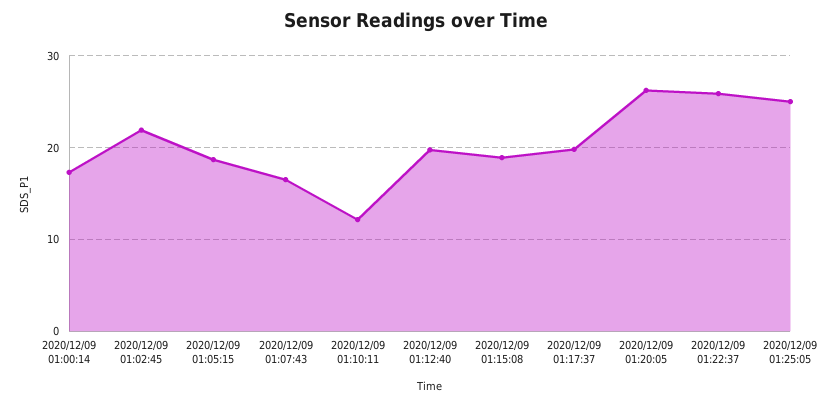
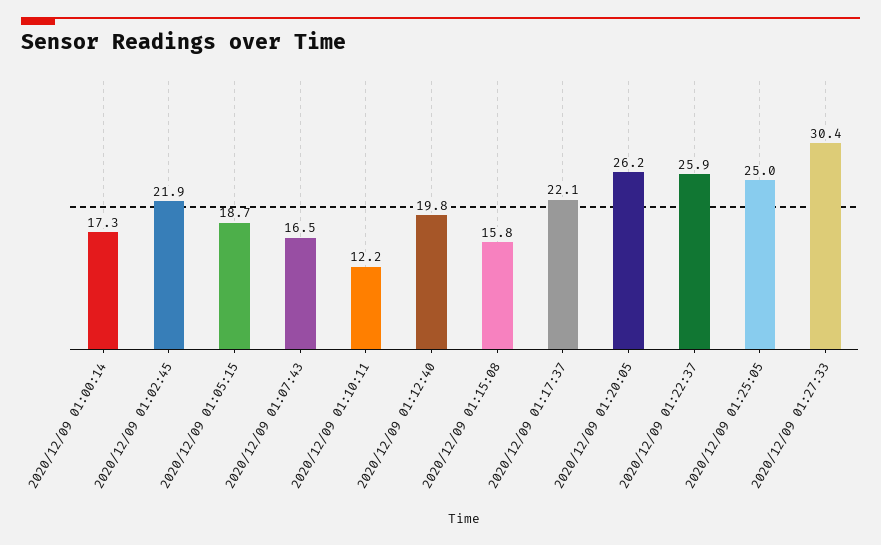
2020/12/09 01:15:08: 19 -> 15.8
2020/12/09 01:17:37: 20 -> 22.1
2020/12/09 01:27:33: none -> 30.4

